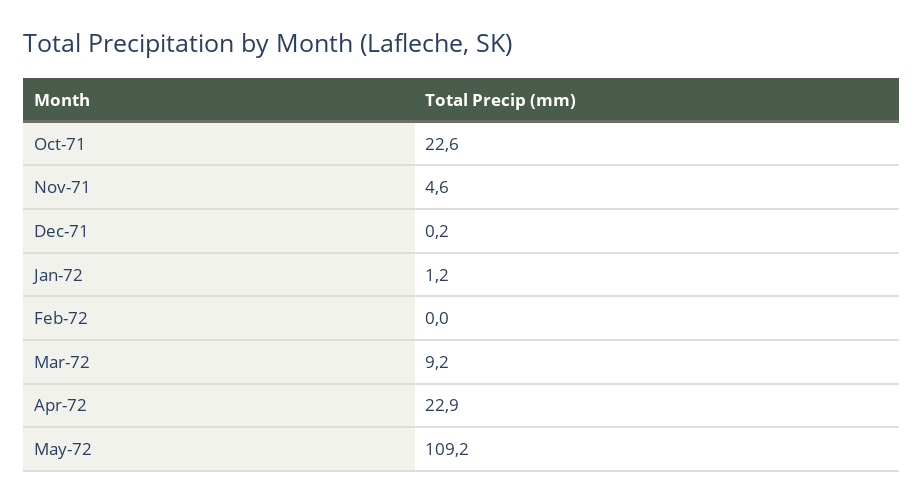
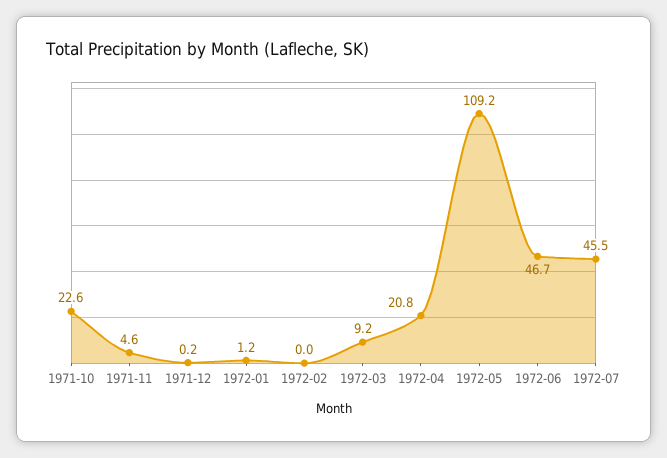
Apr-72: 22.9 -> 20.8
1972-06: none -> 46.7
1972-07: none -> 45.5

